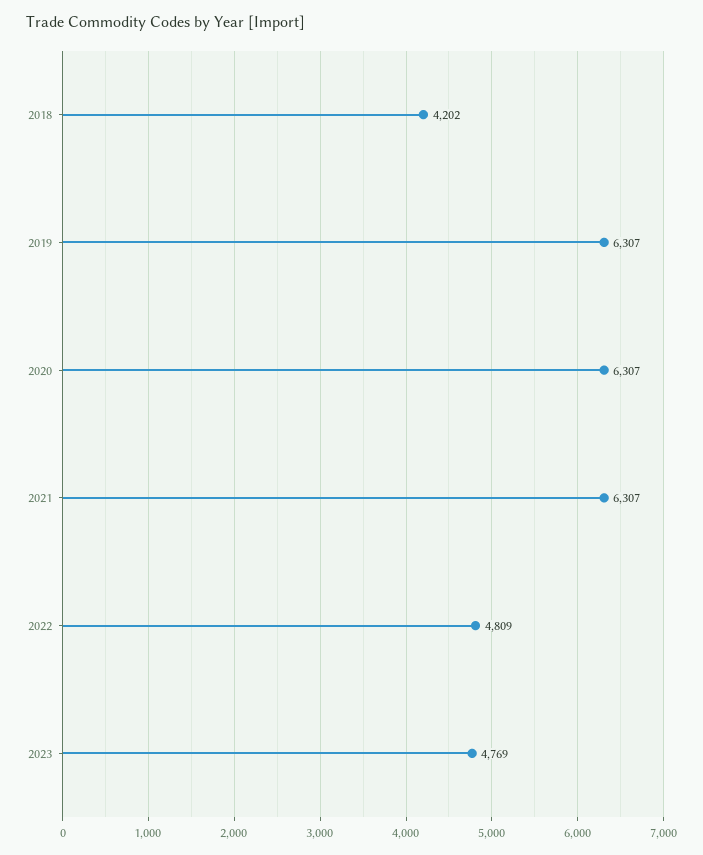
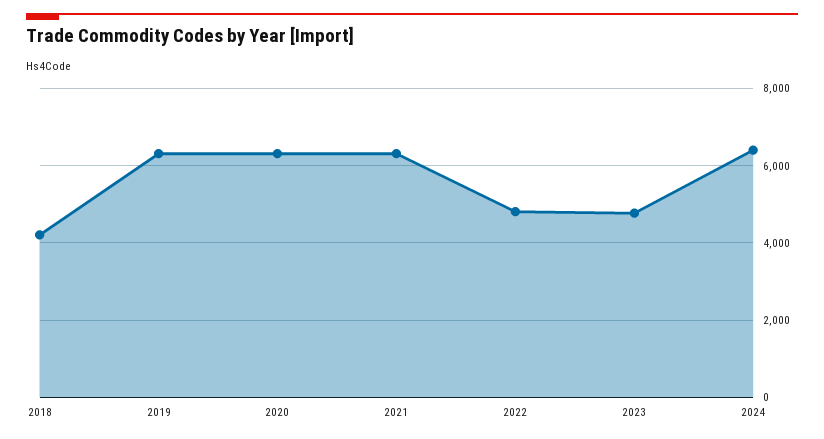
2024: none -> 6400

